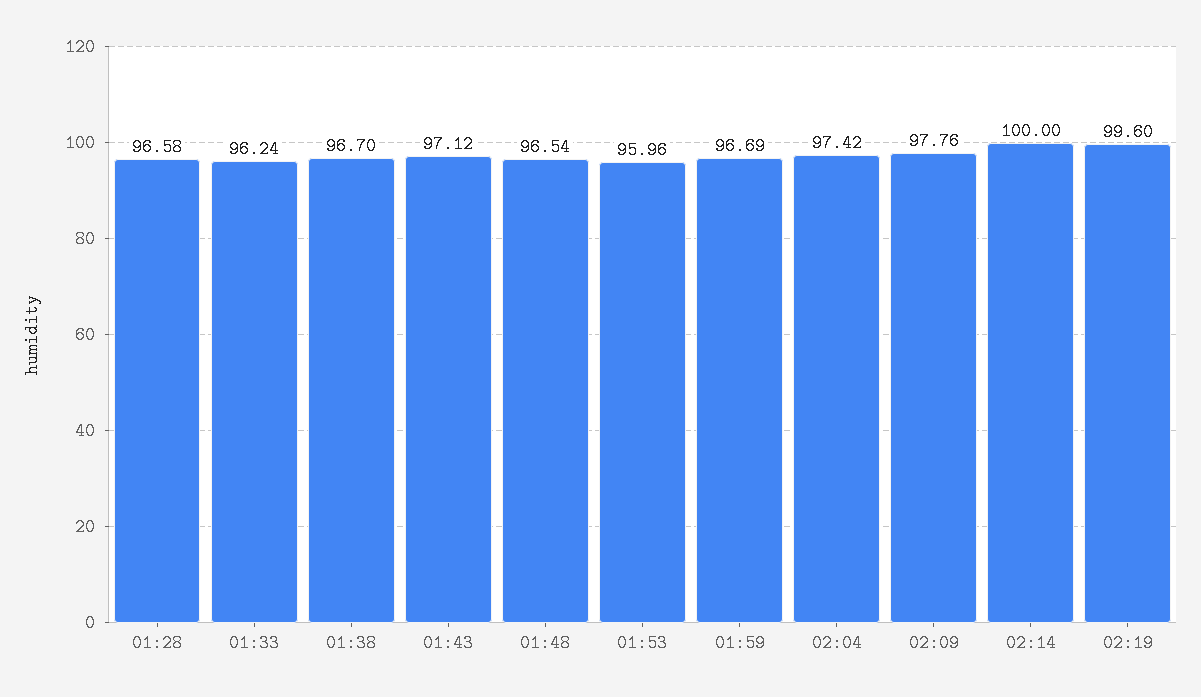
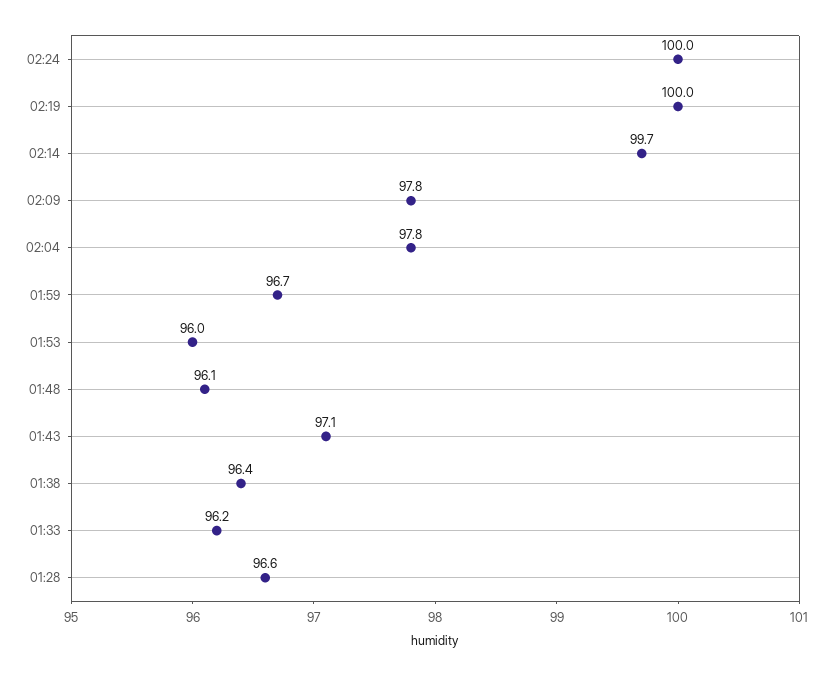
01:38: 96.7 -> 96.4
01:48: 96.54 -> 96.1
02:04: 97.42 -> 97.8
02:14: 100 -> 99.7
02:19: 99.6 -> 100
02:24: none -> 100

